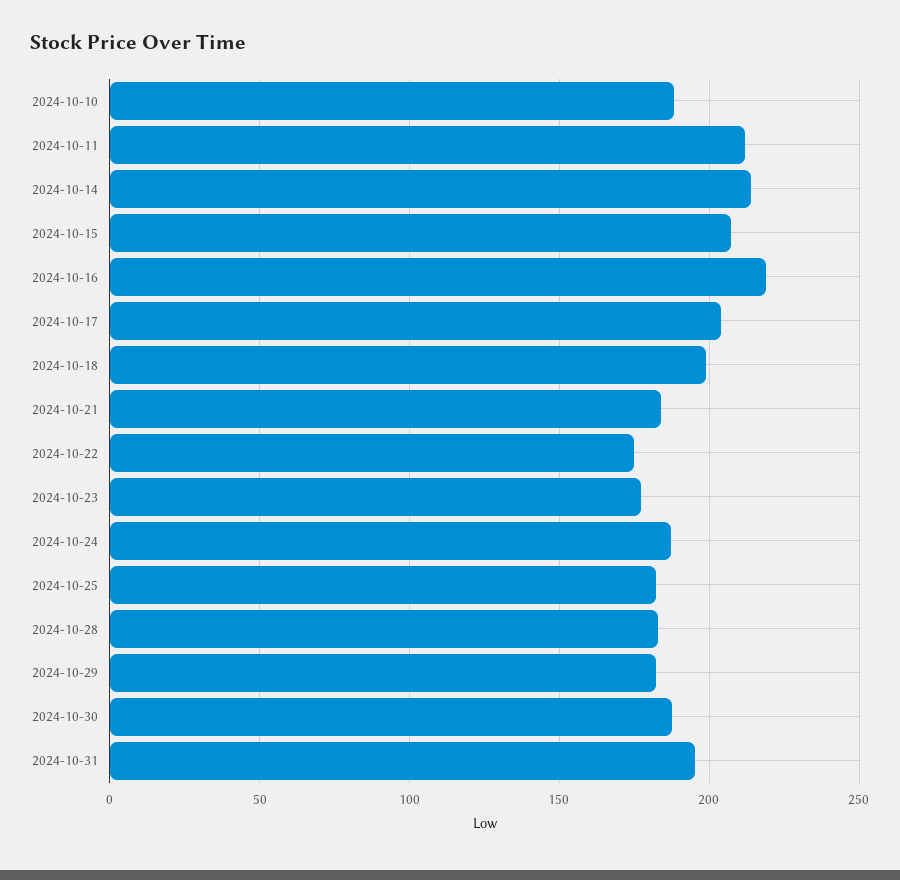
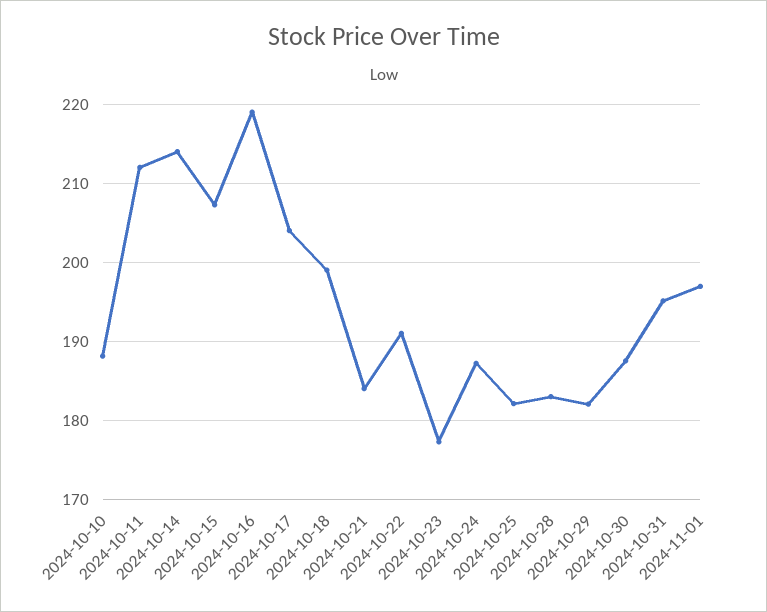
2024-10-22: 175 -> 191
2024-11-01: none -> 197

